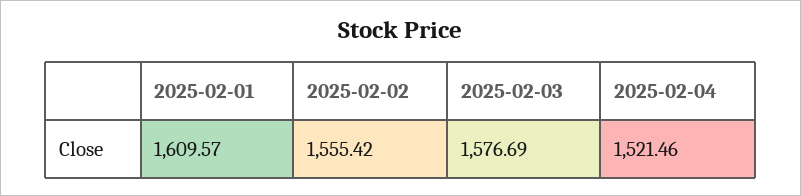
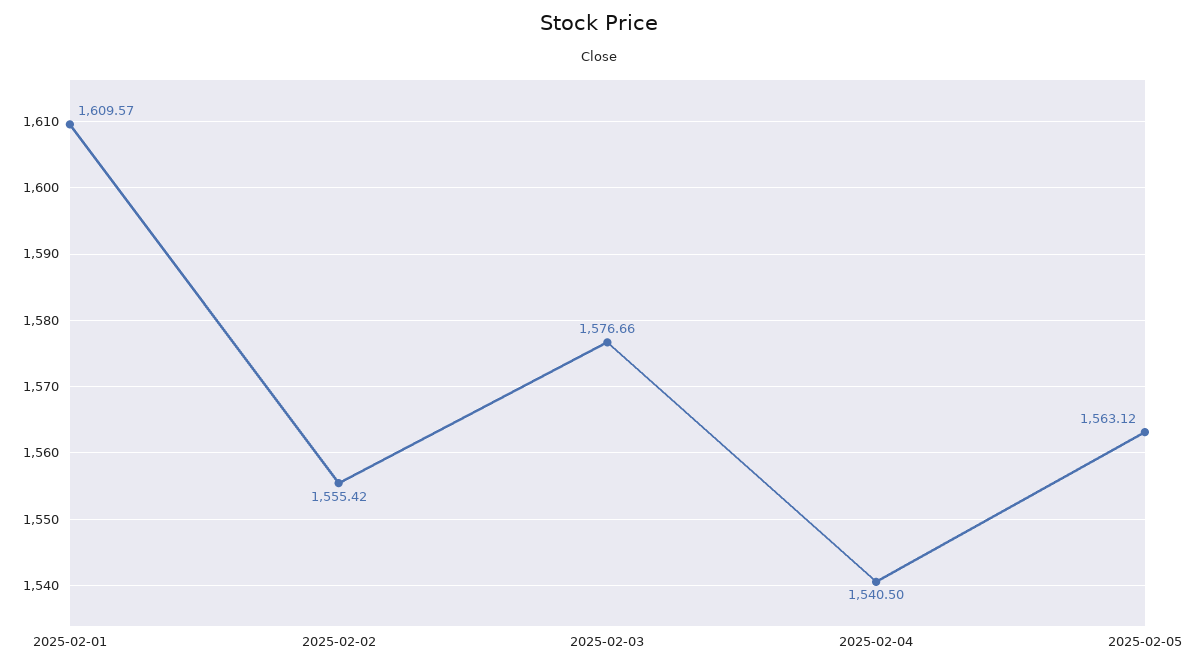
2025-02-03: 1576.69 -> 1576.66
2025-02-04: 1521.46 -> 1540.5
2025-02-05: none -> 1563.12

